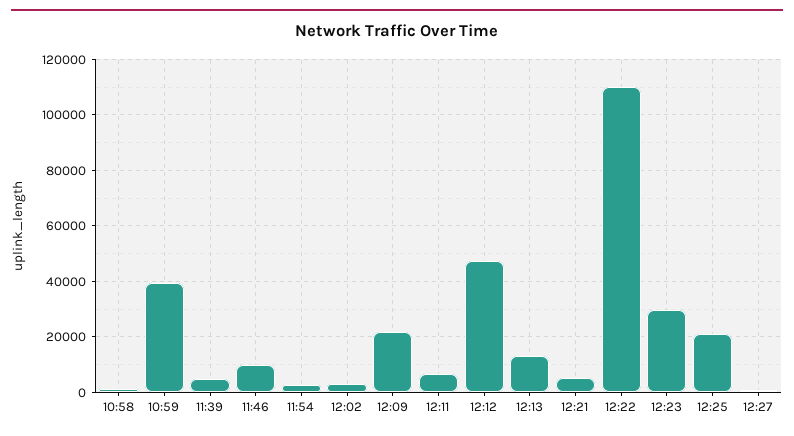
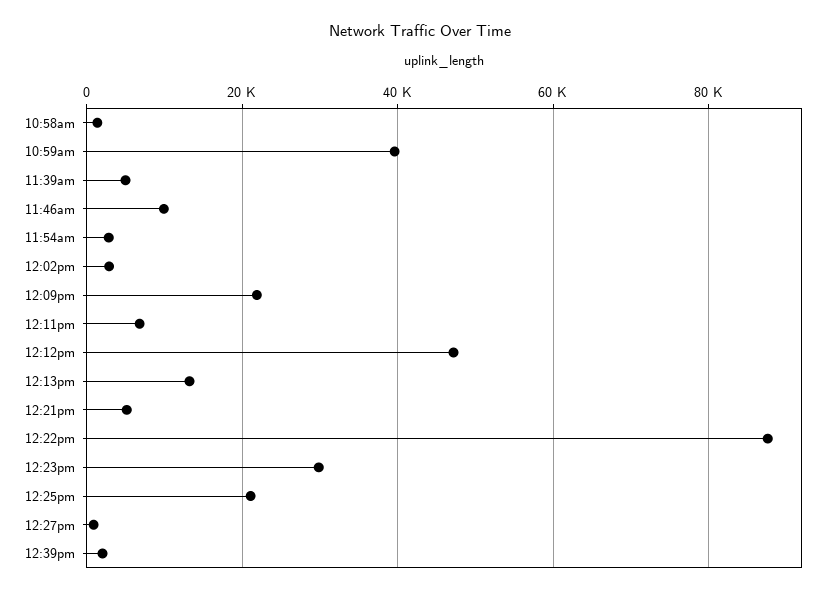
12:22: 110000 -> 88000
12:39pm: none -> 2000

